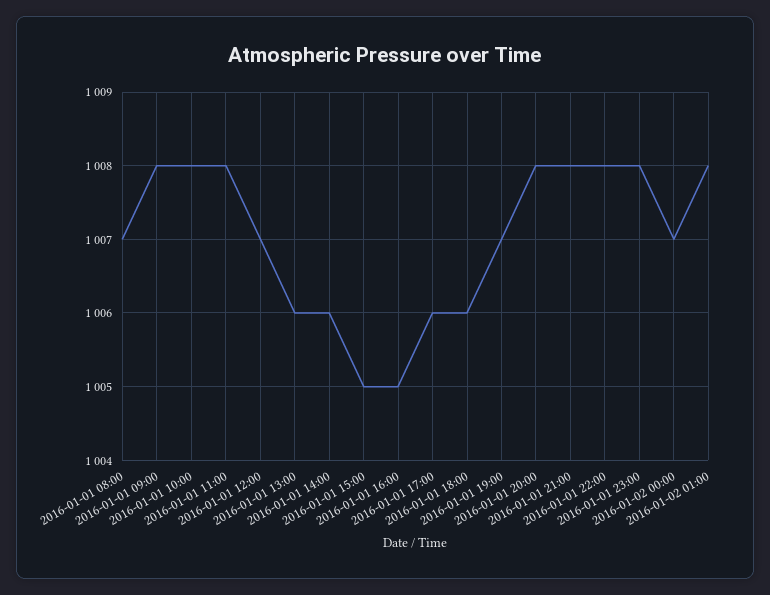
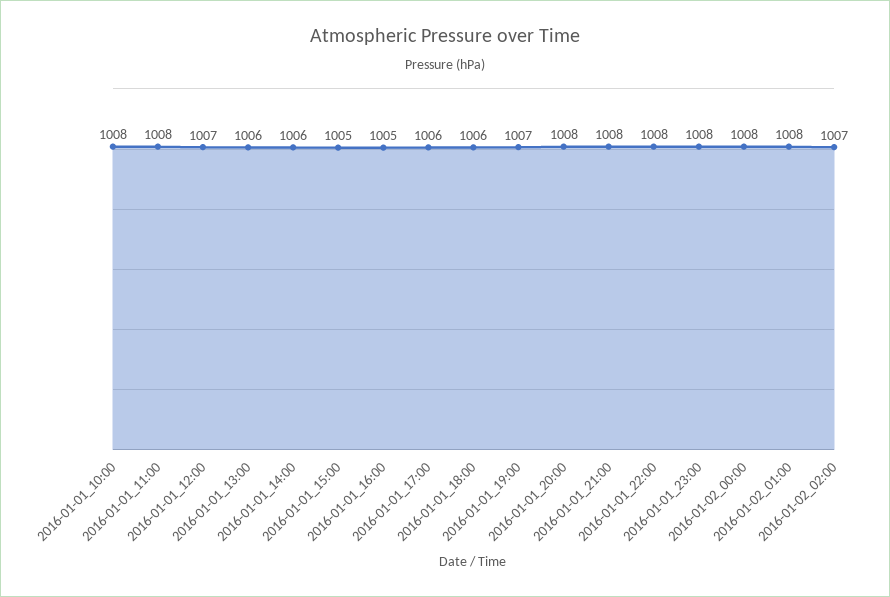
2016-01-01 08:00: 1007 -> none
2016-01-01 09:00: 1008 -> none
2016-01-02 00:00: 1007 -> 1008
2016-01-02_02:00: none -> 1007

